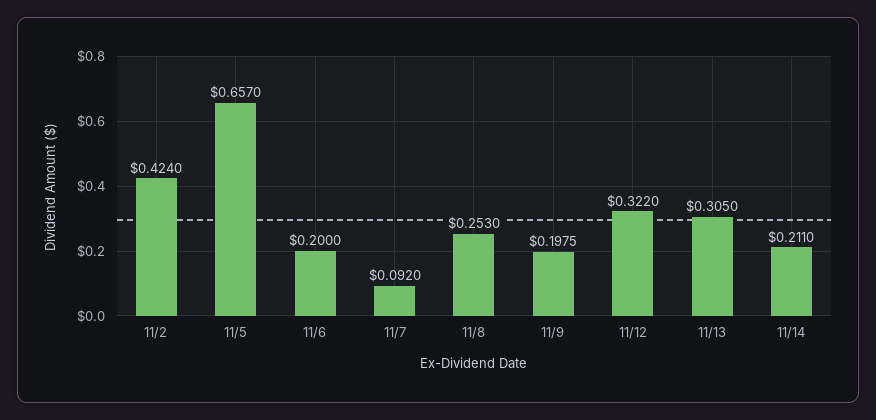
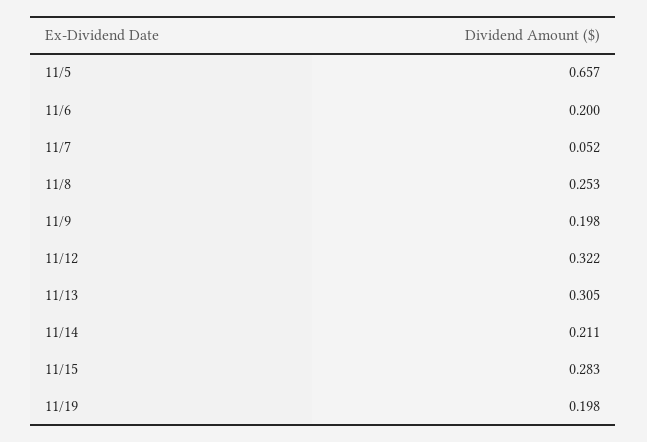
11/2: 0.424 -> none
11/7: 0.092 -> 0.052
11/15: none -> 0.283
11/19: none -> 0.198

